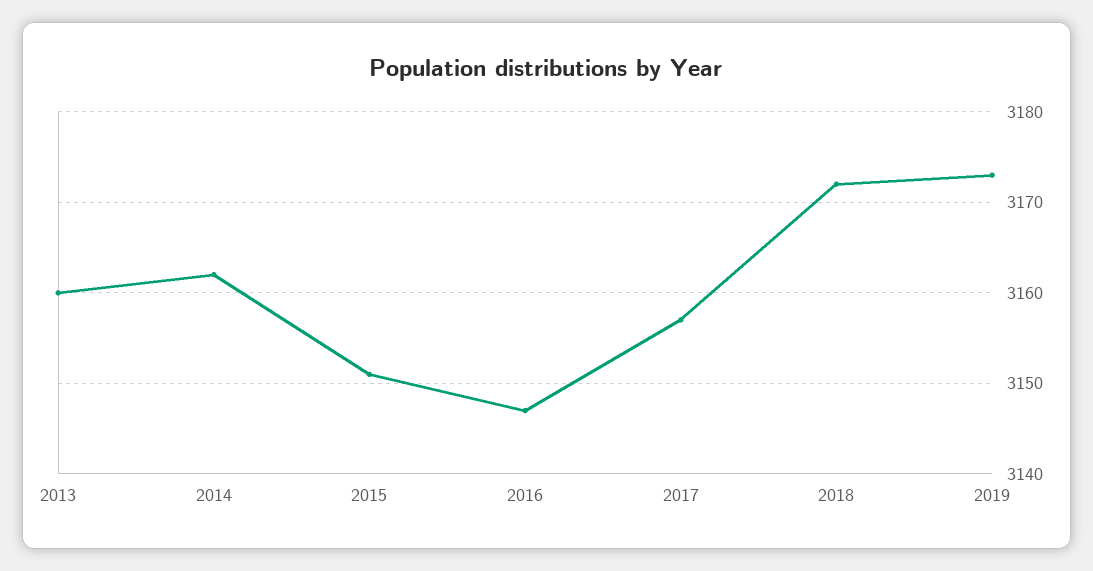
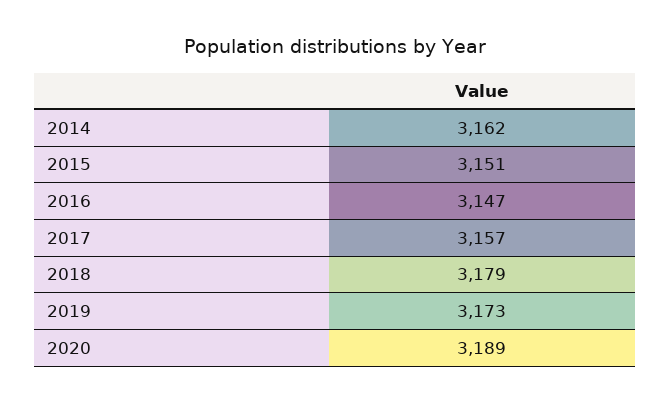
2013: 3160 -> none
2018: 3172 -> 3179
2020: none -> 3189

